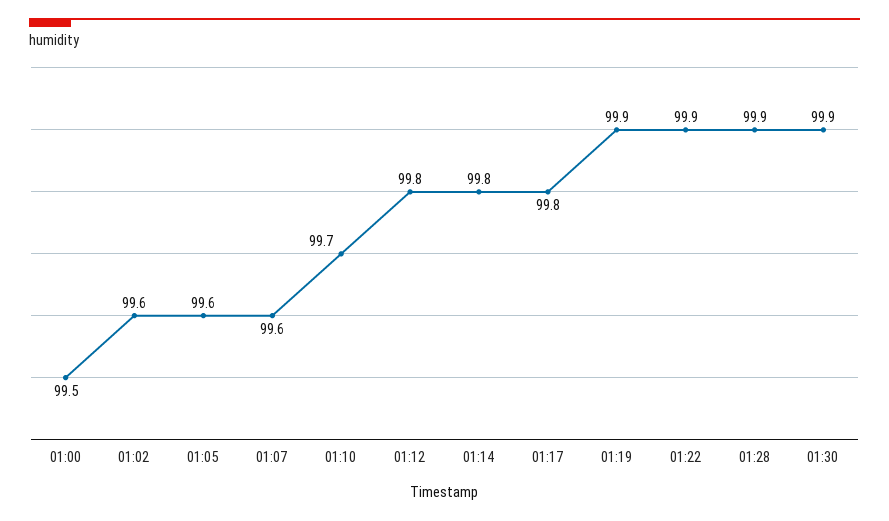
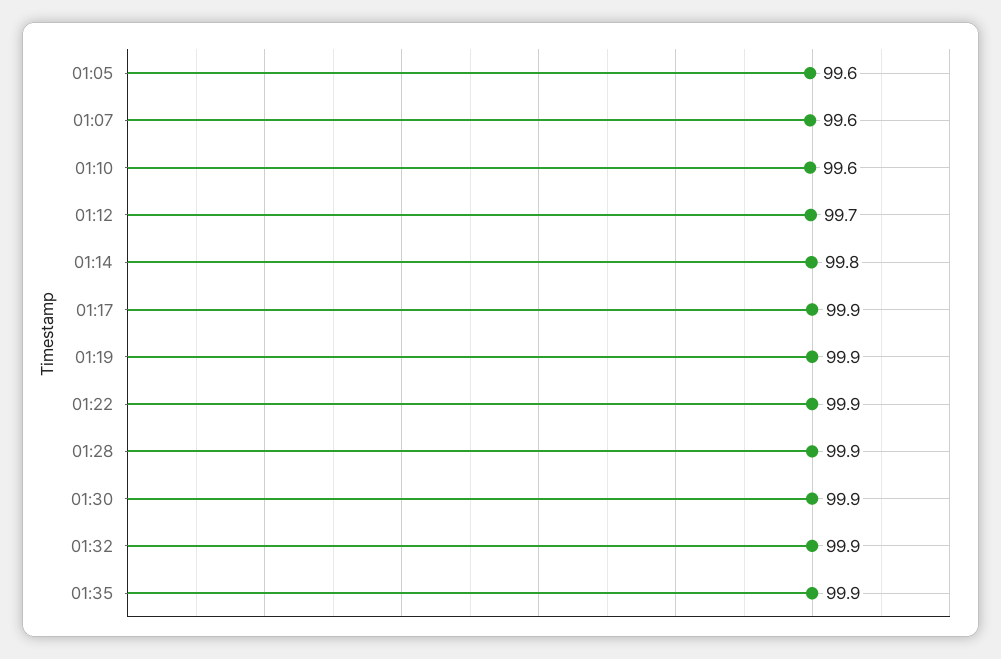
01:00: 99.5 -> none
01:02: 99.6 -> none
01:10: 99.7 -> 99.6
01:12: 99.8 -> 99.7
01:17: 99.8 -> 99.9
01:32: none -> 99.9
01:35: none -> 99.9

